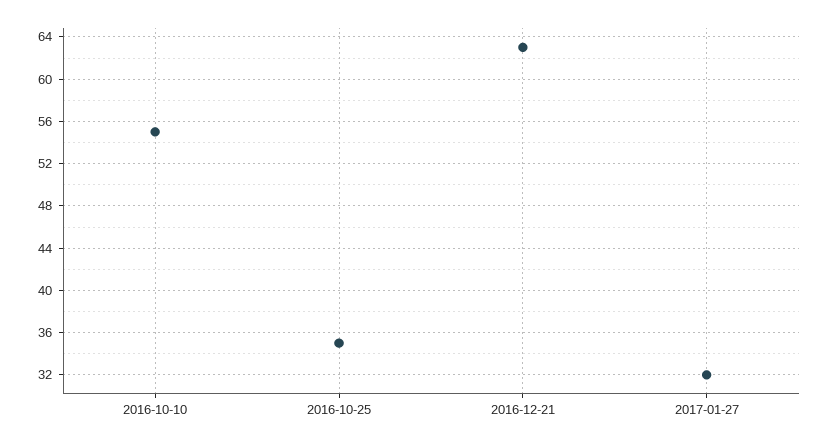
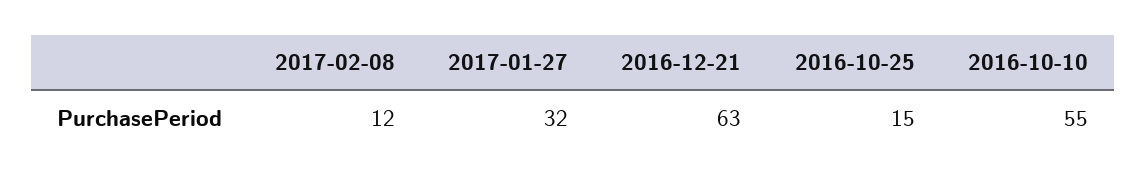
2016-10-25: 35 -> 15
2017-02-08: none -> 12

